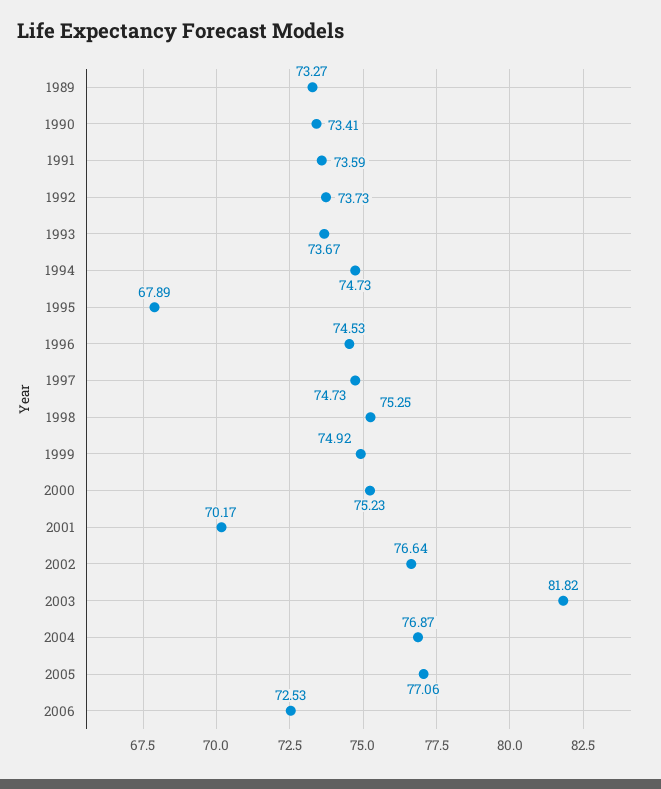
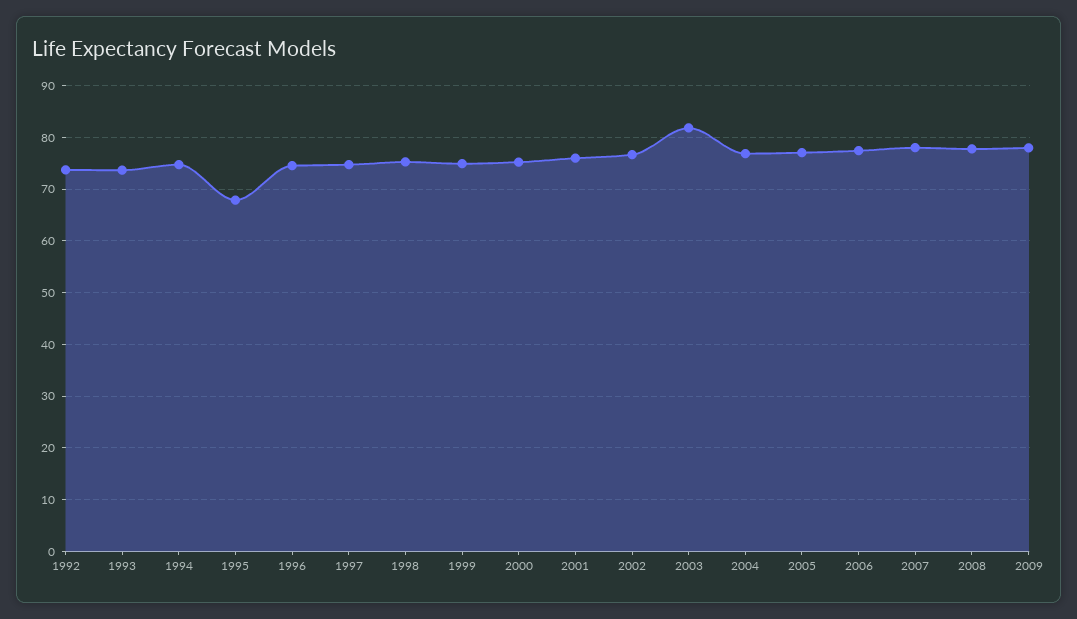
1989: 73.27 -> none
1990: 73.41 -> none
1991: 73.59 -> none
2001: 70.17 -> 76
2006: 72.53 -> 78
2007: none -> 78
2008: none -> 78
2009: none -> 78

